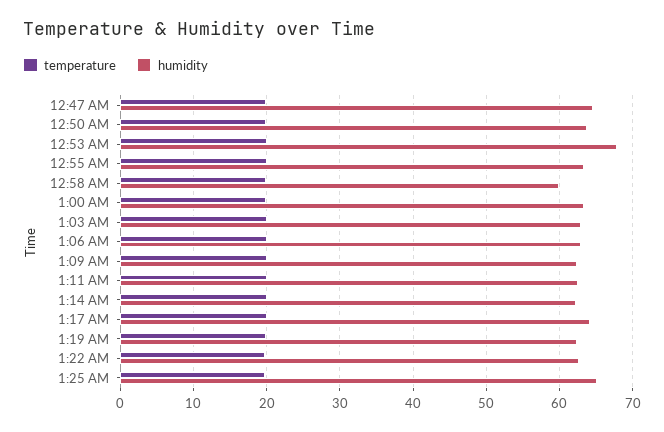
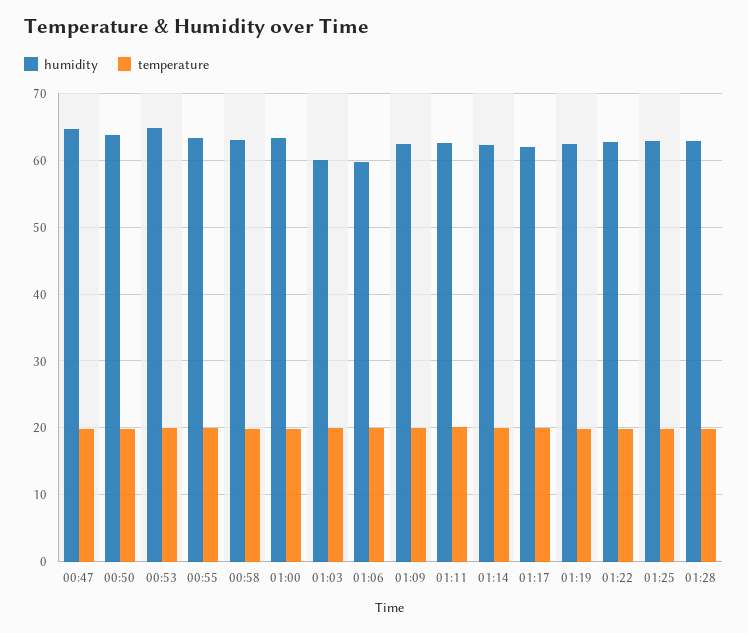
humidity, 12:53 AM: 68 -> 65
humidity, 12:58 AM: 60 -> 63
humidity, 1:03 AM: 63 -> 60
humidity, 1:06 AM: 63 -> 60
humidity, 1:17 AM: 64 -> 62
humidity, 1:25 AM: 65 -> 63
humidity, 01:28: none -> 63
temperature, 01:28: none -> 20

